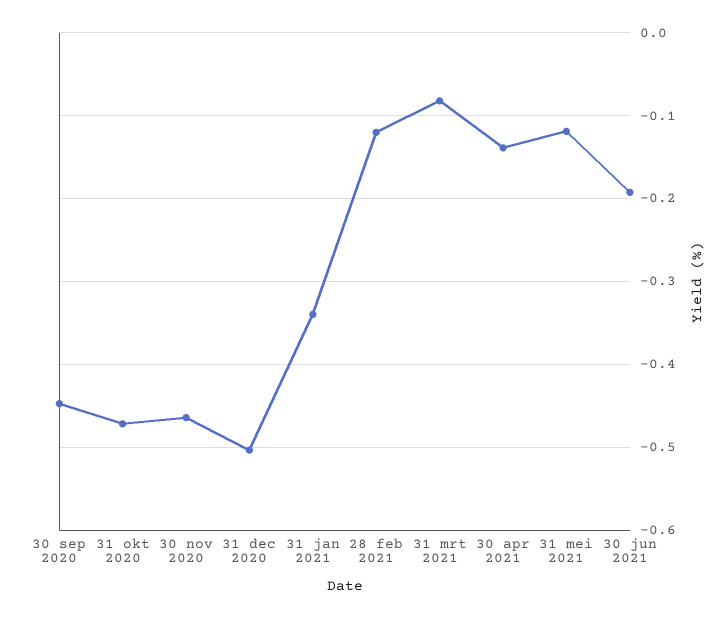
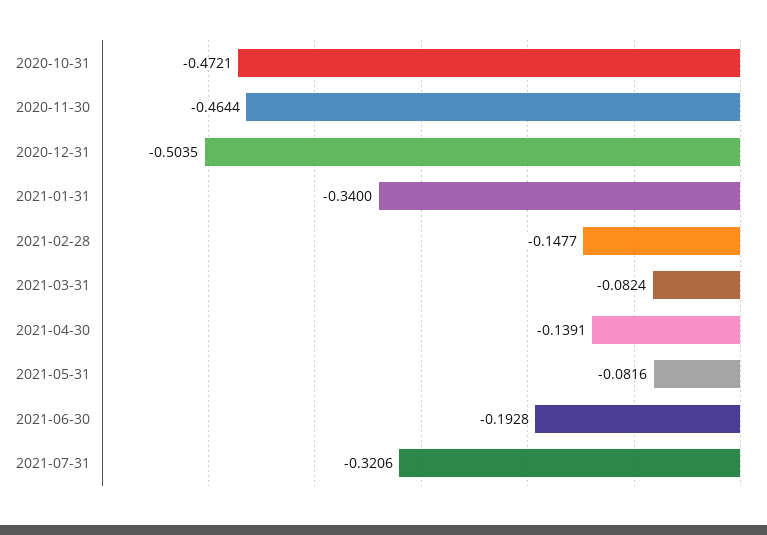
30 sep 2020: -0.45 -> none
28 feb 2021: -0.12 -> -0.1477
31 mei 2021: -0.12 -> -0.0816
2021-07-31: none -> -0.3206

